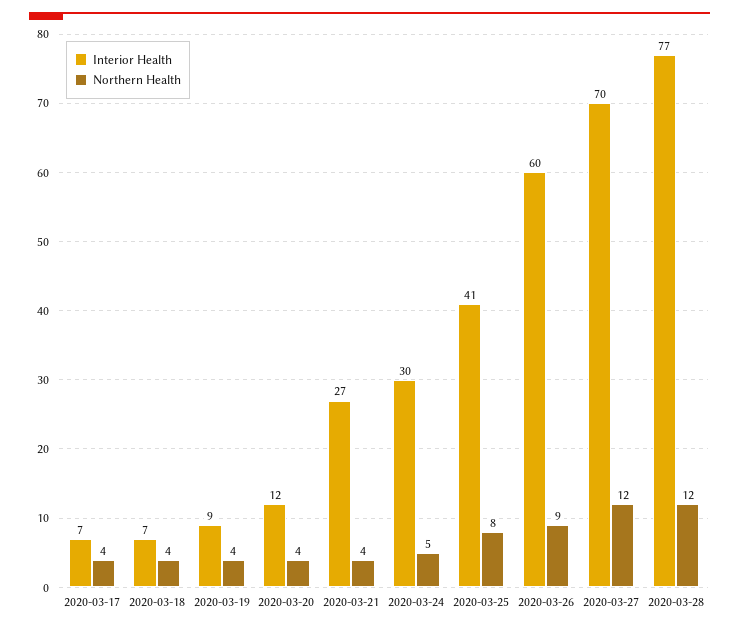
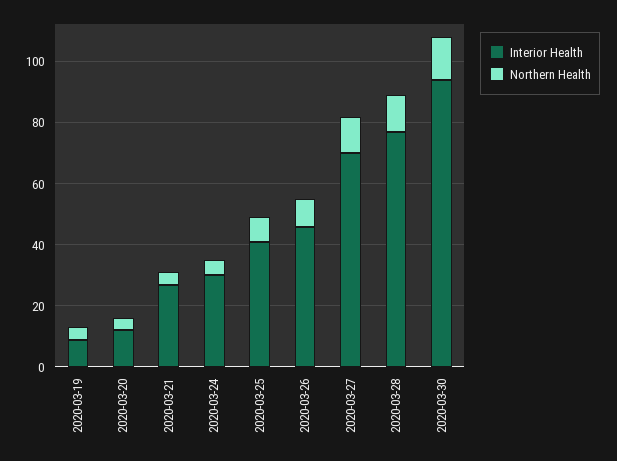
Interior Health, 2020-03-17: 7 -> none
Northern Health, 2020-03-17: 4 -> none
Interior Health, 2020-03-18: 7 -> none
Northern Health, 2020-03-18: 4 -> none
Interior Health, 2020-03-26: 60 -> 45
Interior Health, 2020-03-30: none -> 95
Northern Health, 2020-03-30: none -> 15

